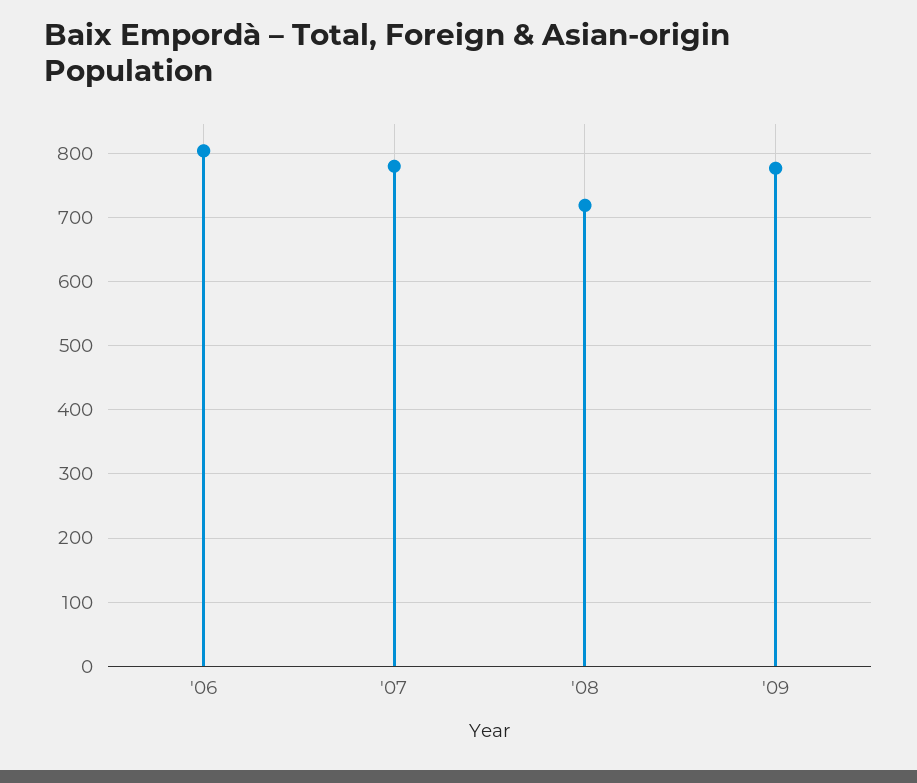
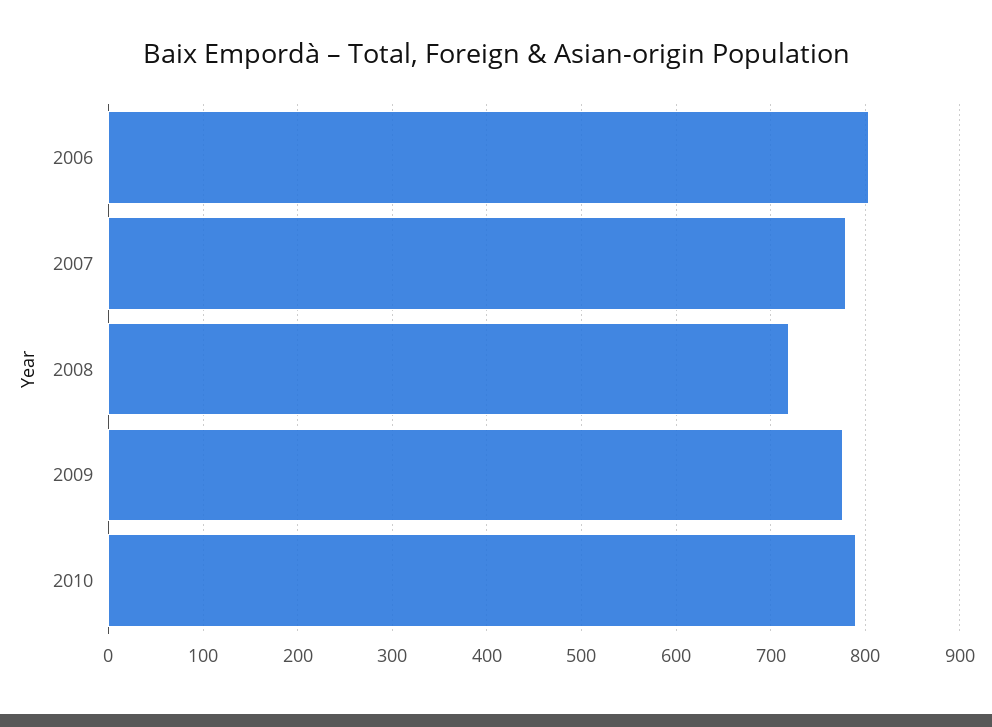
2010: none -> 790

